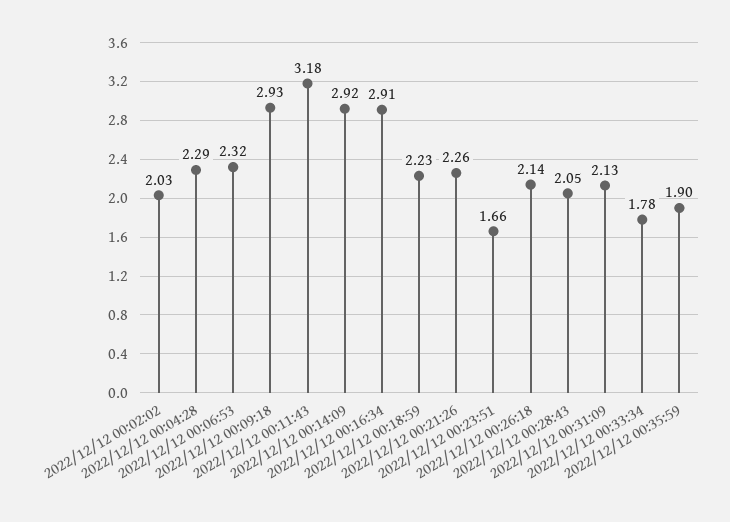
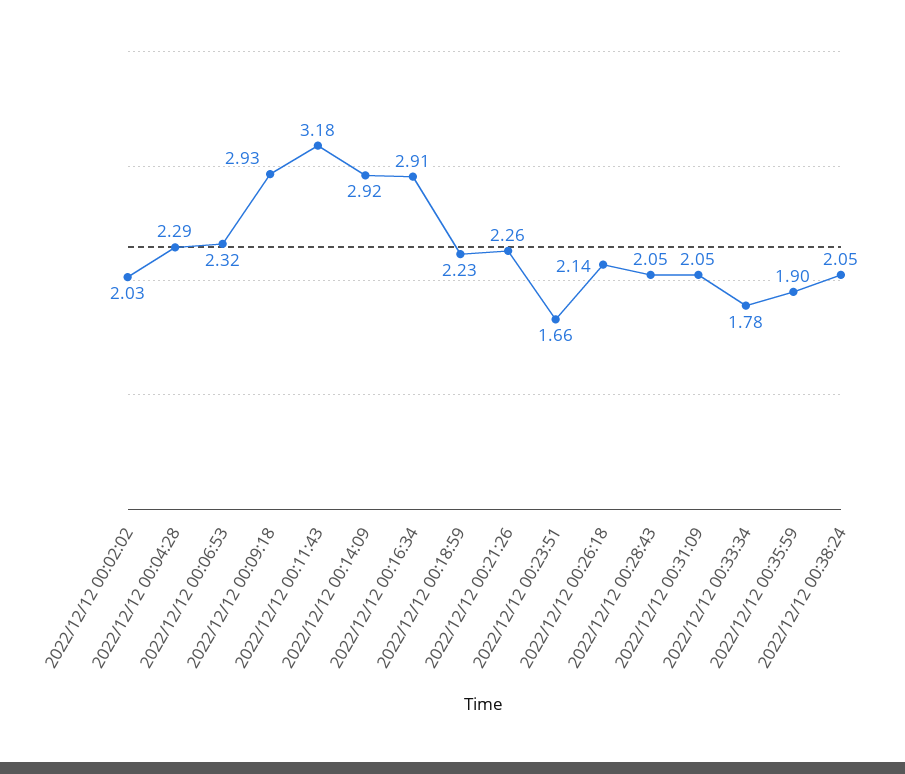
2022/12/12 00:31:09: 2.13 -> 2.05
2022/12/12 00:38:24: none -> 2.05

